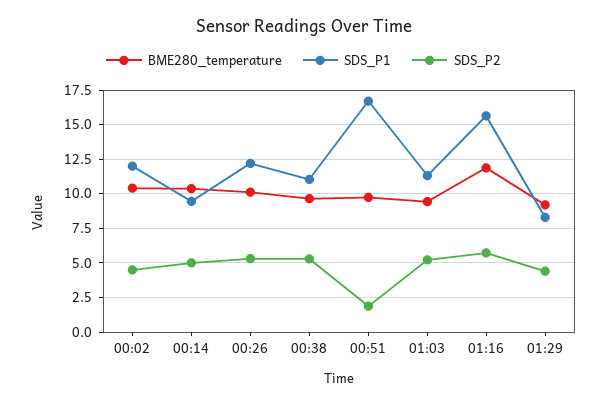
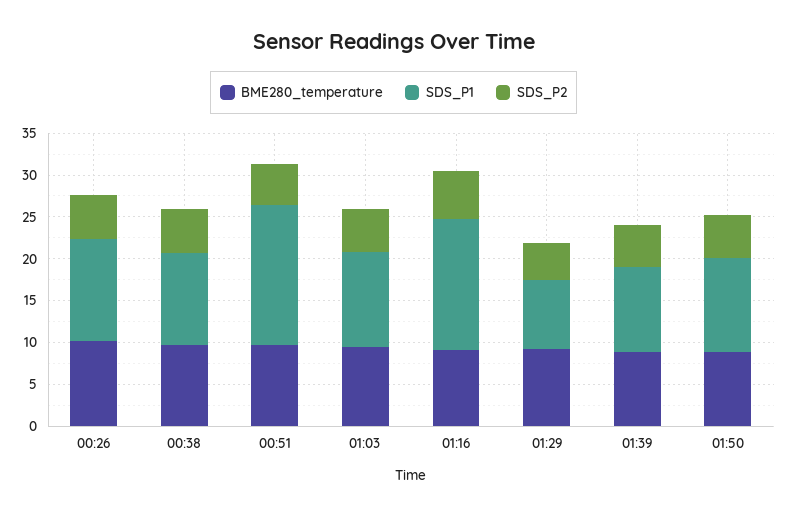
BME280_temperature, 00:02: 10.5 -> none
SDS_P1, 00:02: 12 -> none
SDS_P2, 00:02: 4.5 -> none
BME280_temperature, 00:14: 10.5 -> none
SDS_P1, 00:14: 9.5 -> none
SDS_P2, 00:14: 5 -> none
SDS_P2, 00:51: 2 -> 5
BME280_temperature, 01:16: 12 -> 9
BME280_temperature, 01:39: none -> 9
SDS_P1, 01:39: none -> 10
SDS_P2, 01:39: none -> 5
BME280_temperature, 01:50: none -> 9
SDS_P1, 01:50: none -> 11
SDS_P2, 01:50: none -> 5

